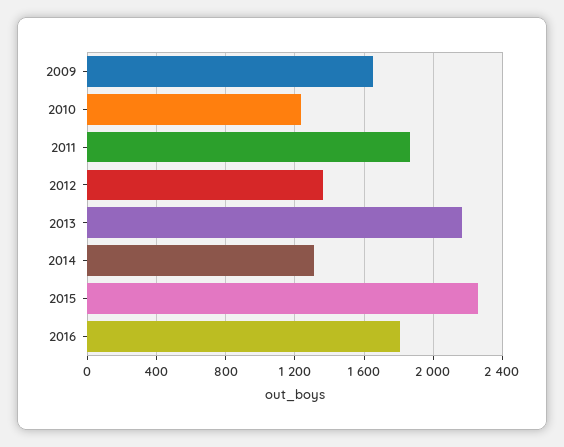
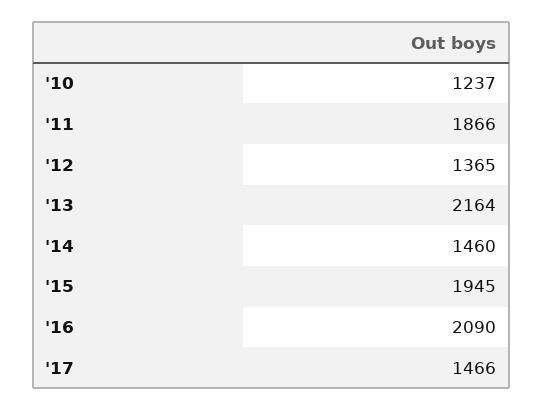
2009: 1650 -> none
2014: 1300 -> 1460
2015: 2250 -> 1945
2016: 1800 -> 2090
'17: none -> 1466

